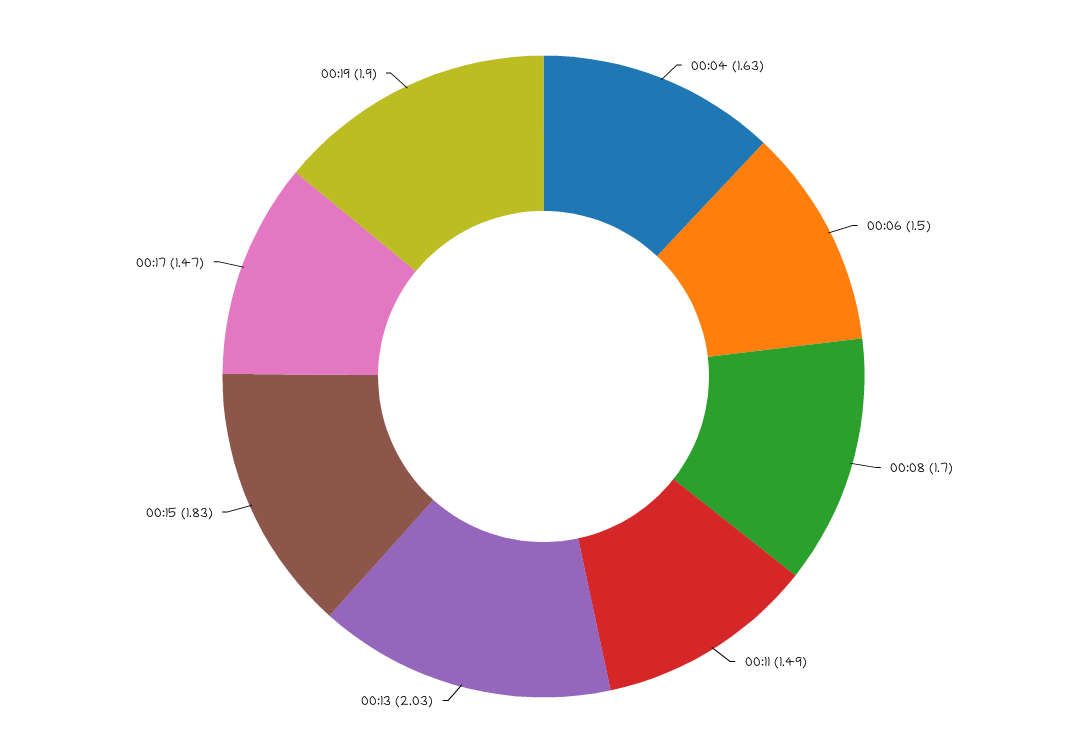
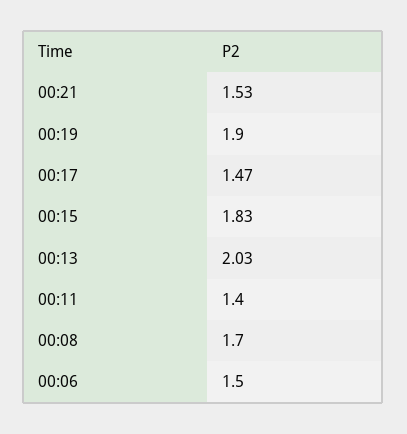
00:04: 1.63 -> none
00:11: 1.49 -> 1.4
00:21: none -> 1.53

